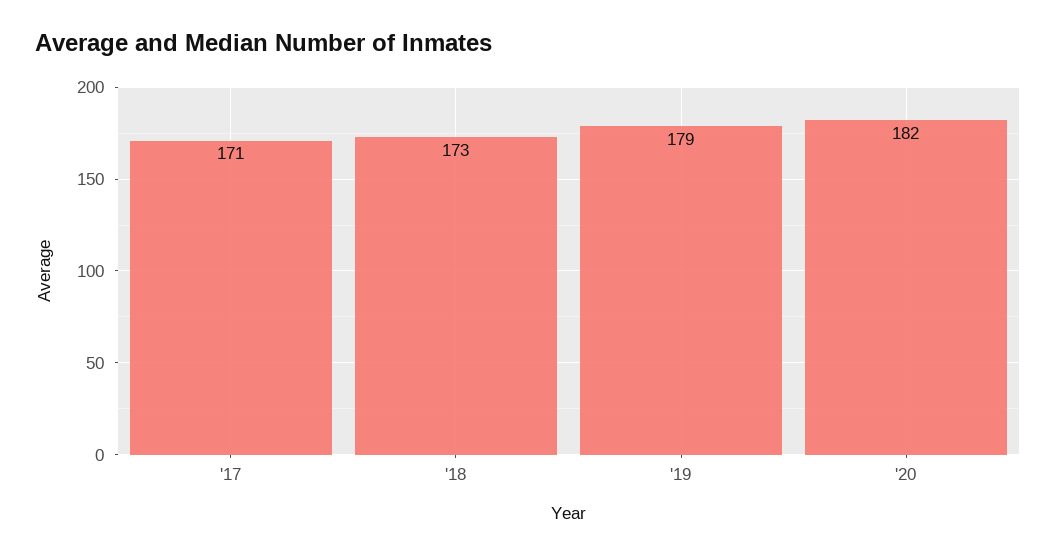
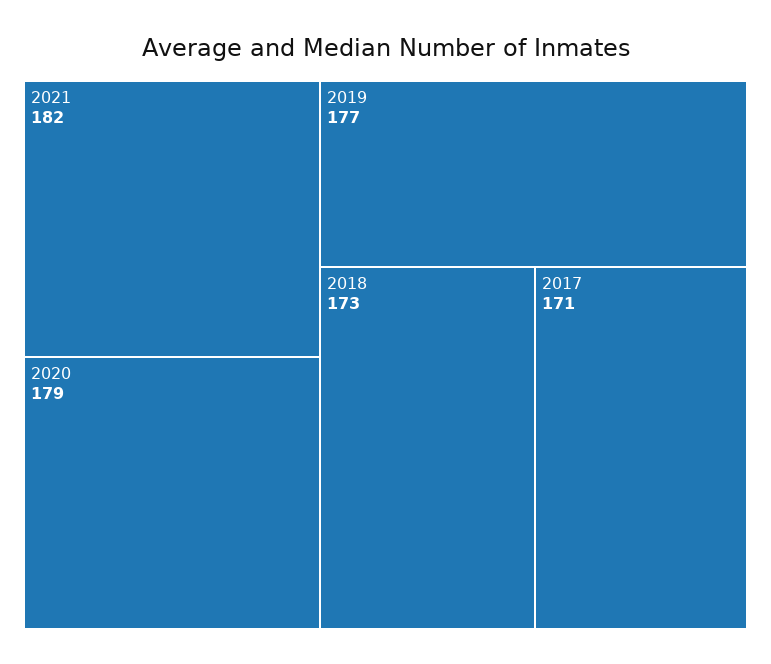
'19: 179 -> 177
'20: 182 -> 179
2021: none -> 182

